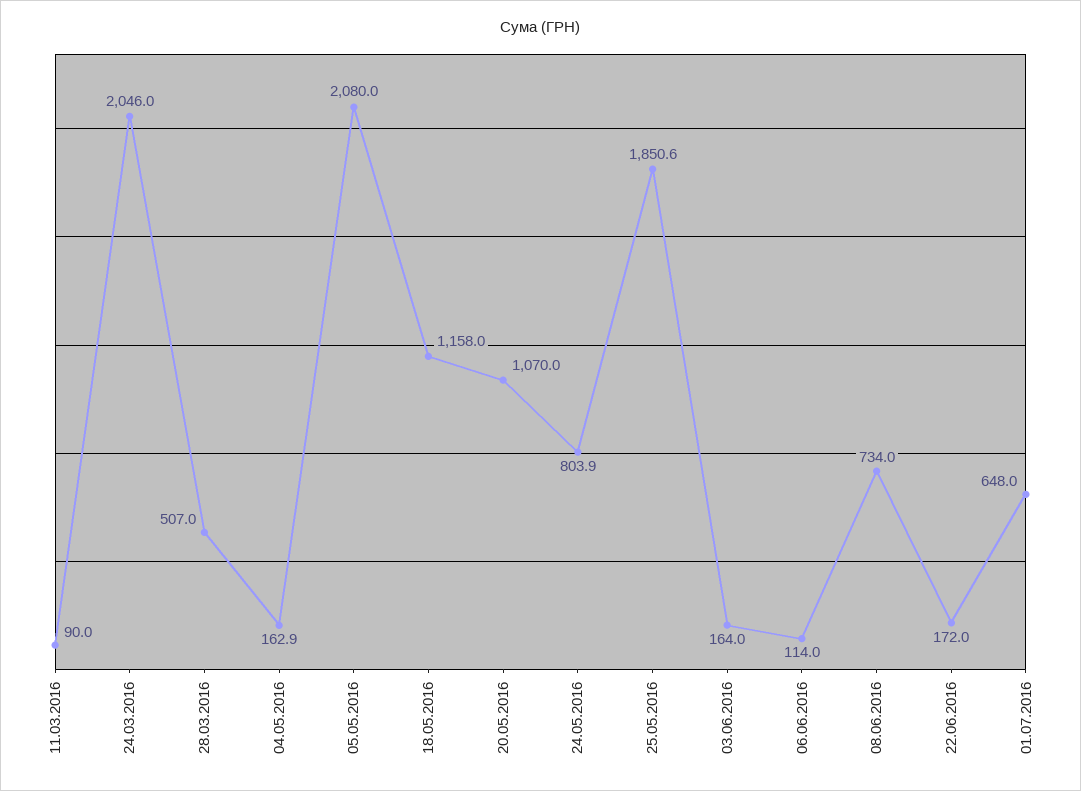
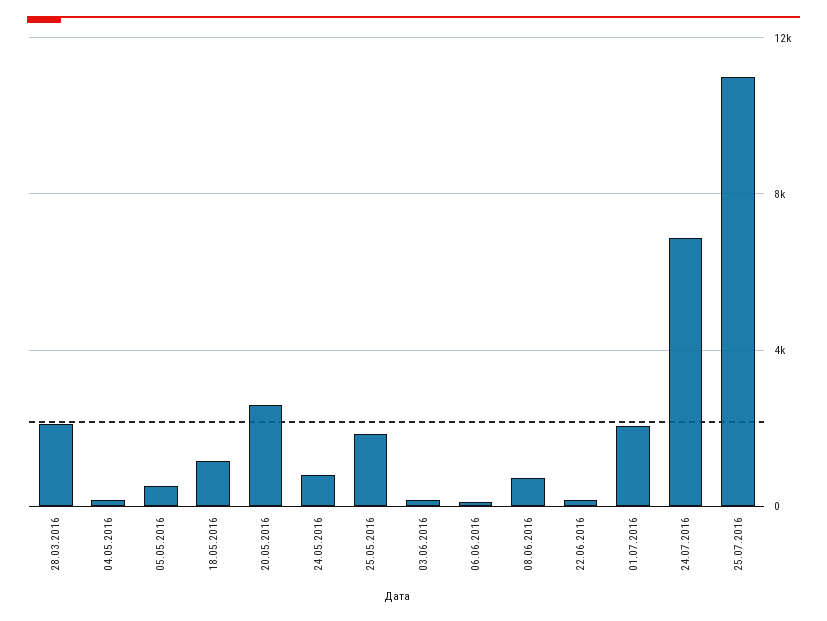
11.03.2016: 90 -> none
24.03.2016: 2046 -> none
28.03.2016: 507 -> 2000
05.05.2016: 2080 -> 500
20.05.2016: 1070 -> 2500
01.07.2016: 648 -> 2000
24.07.2016: none -> 7000
25.07.2016: none -> 11000

